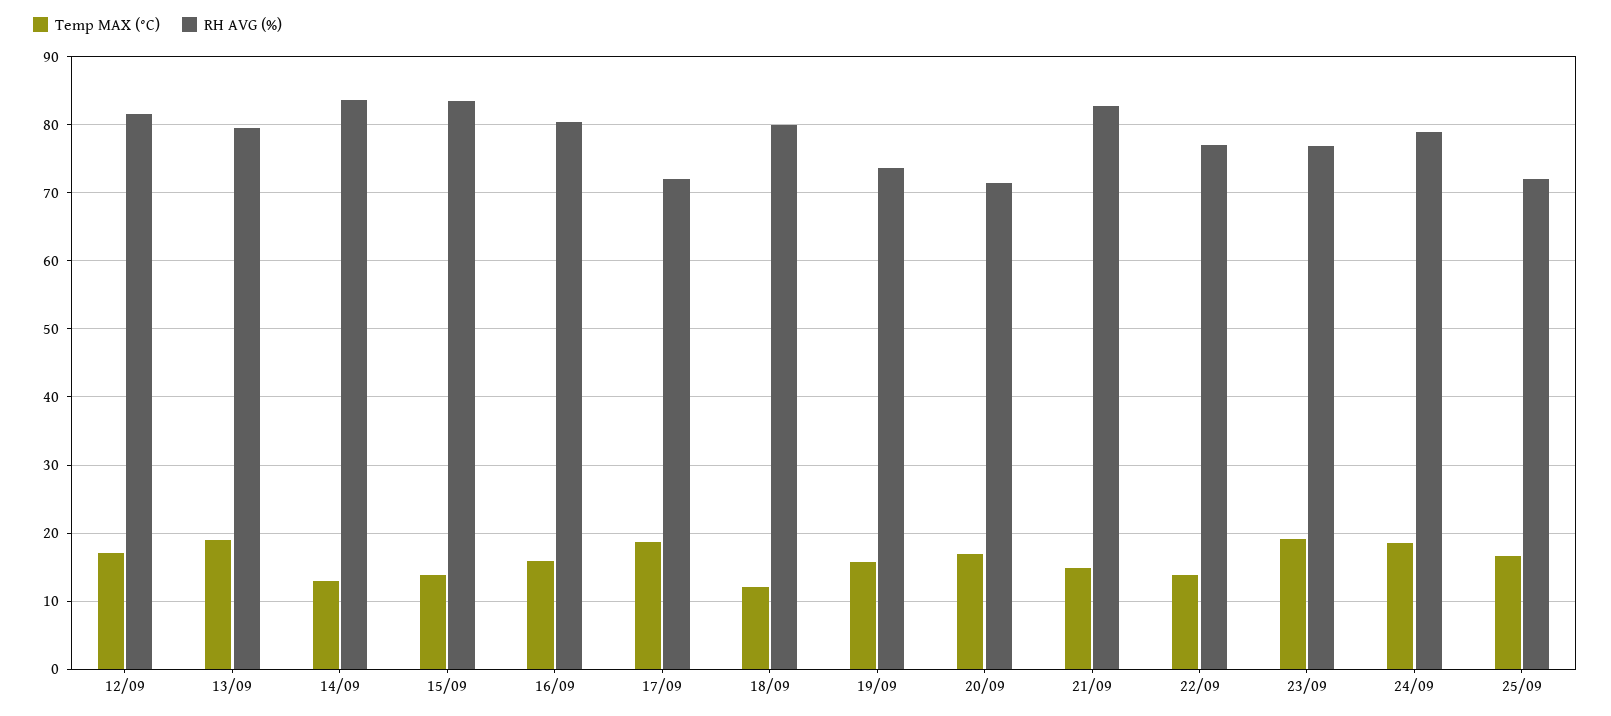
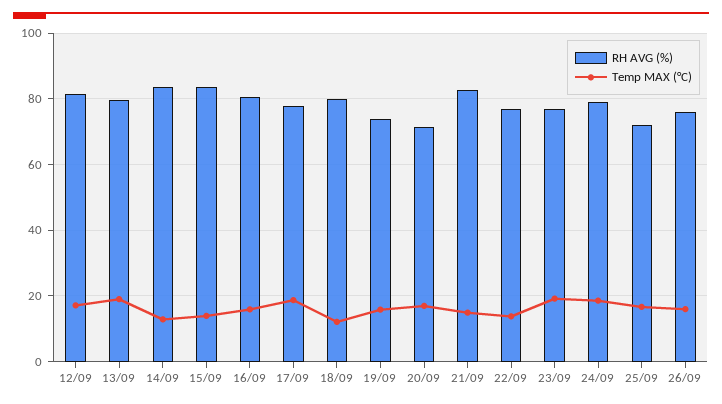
RH AVG (%), 17/09: 72 -> 78
RH AVG (%), 26/09: none -> 76
Temp MAX (°C), 26/09: none -> 16

